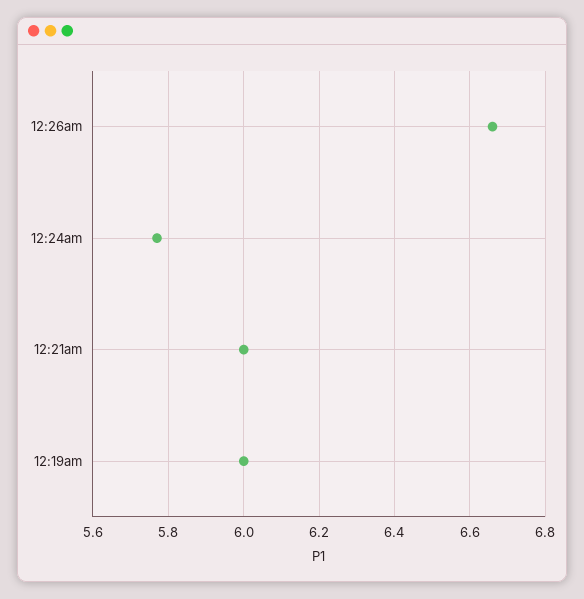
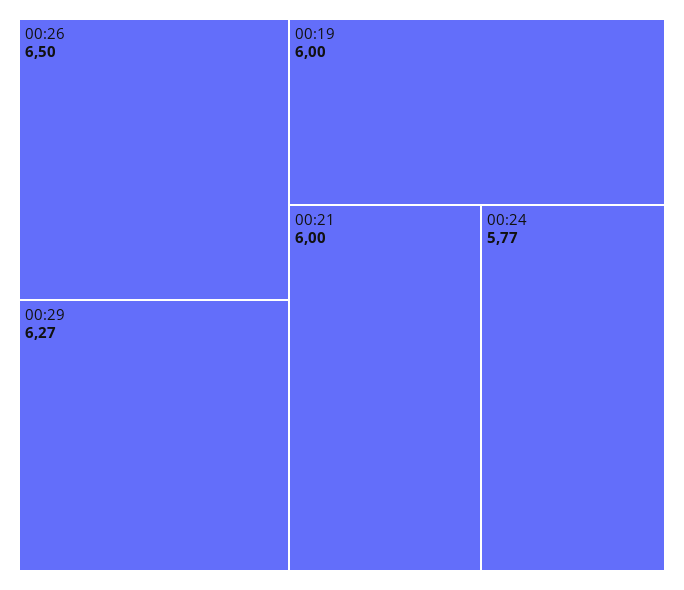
12:26am: 6.65 -> 6.5
00:29: none -> 6.27

